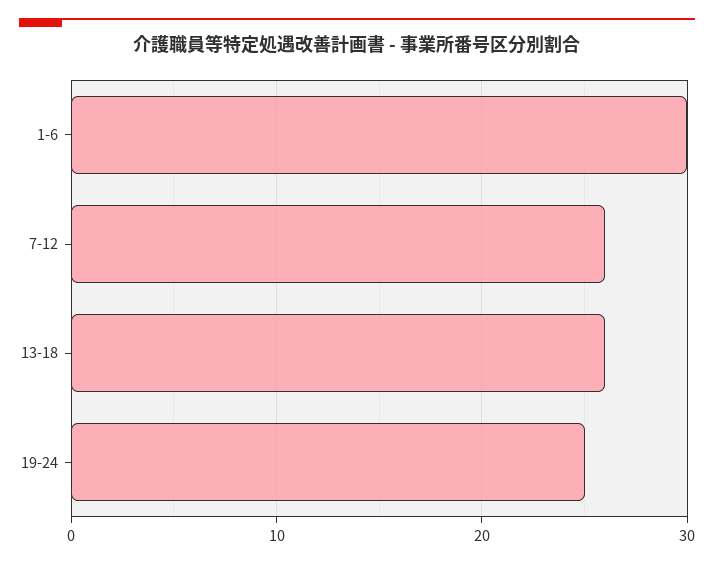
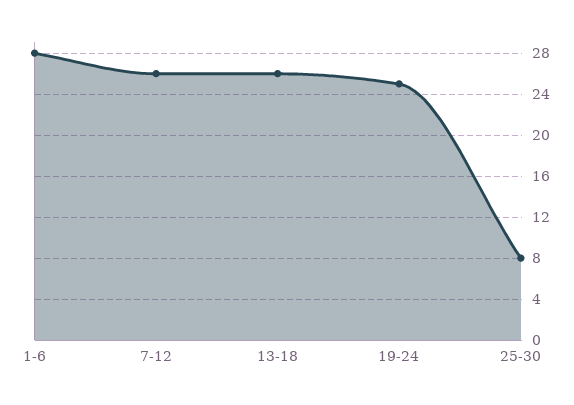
1-6: 30 -> 28
25-30: none -> 8

